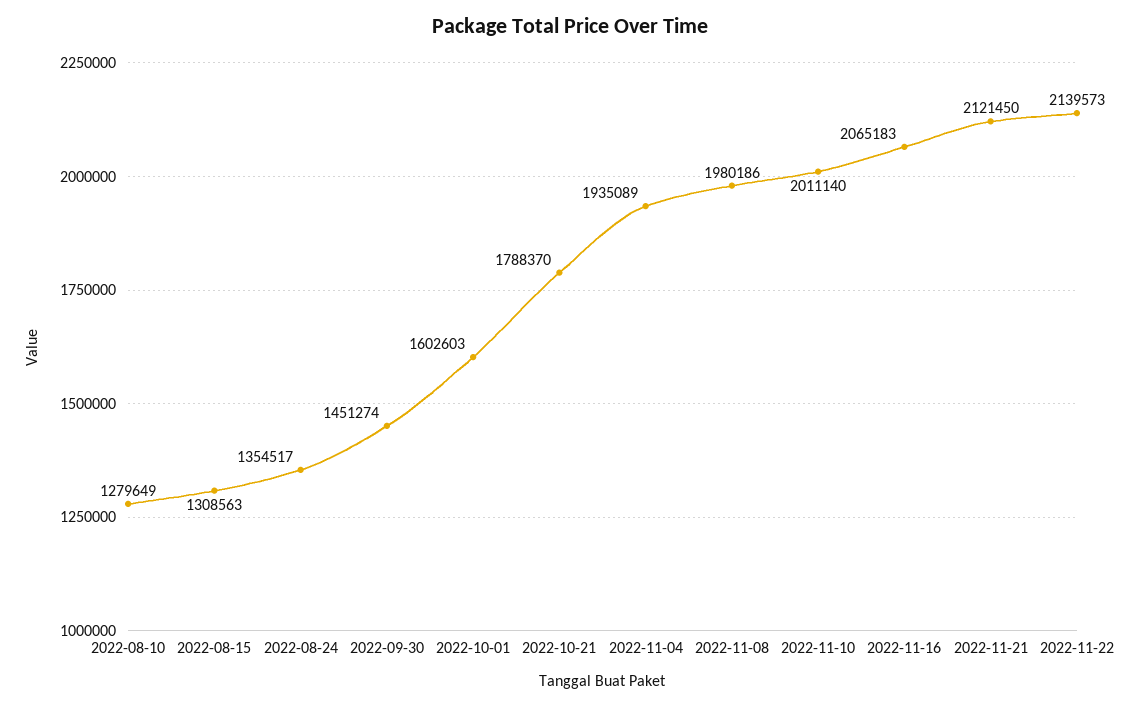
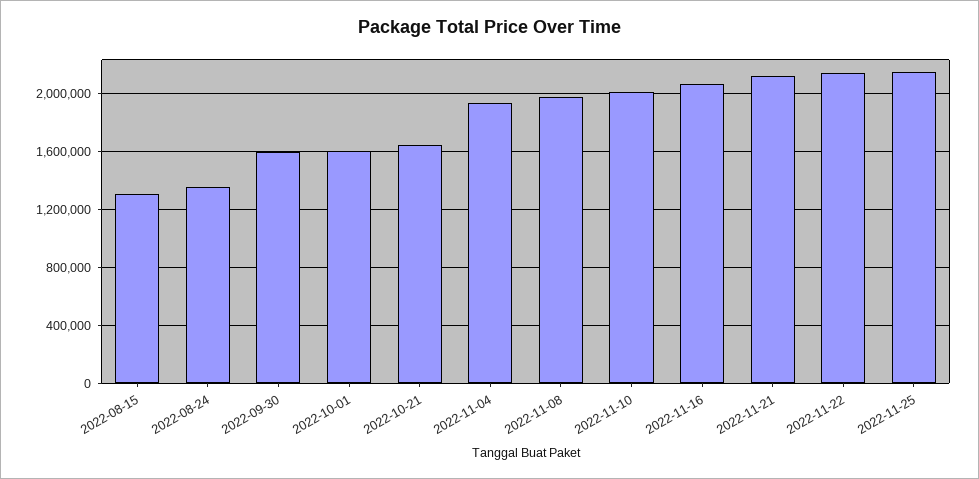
2022-08-10: 1279649 -> none
2022-09-30: 1451274 -> 1600000
2022-10-21: 1788370 -> 1650000
2022-11-25: none -> 2150000

